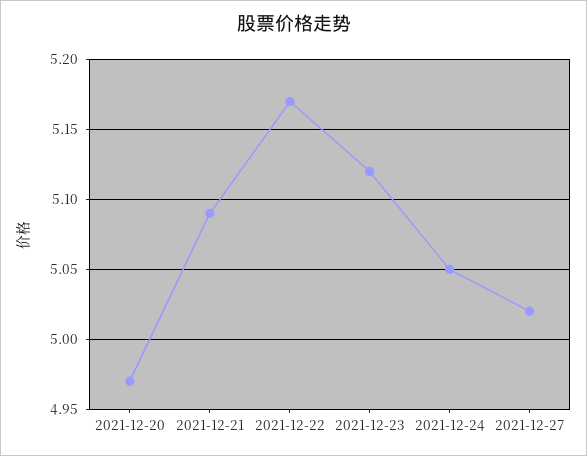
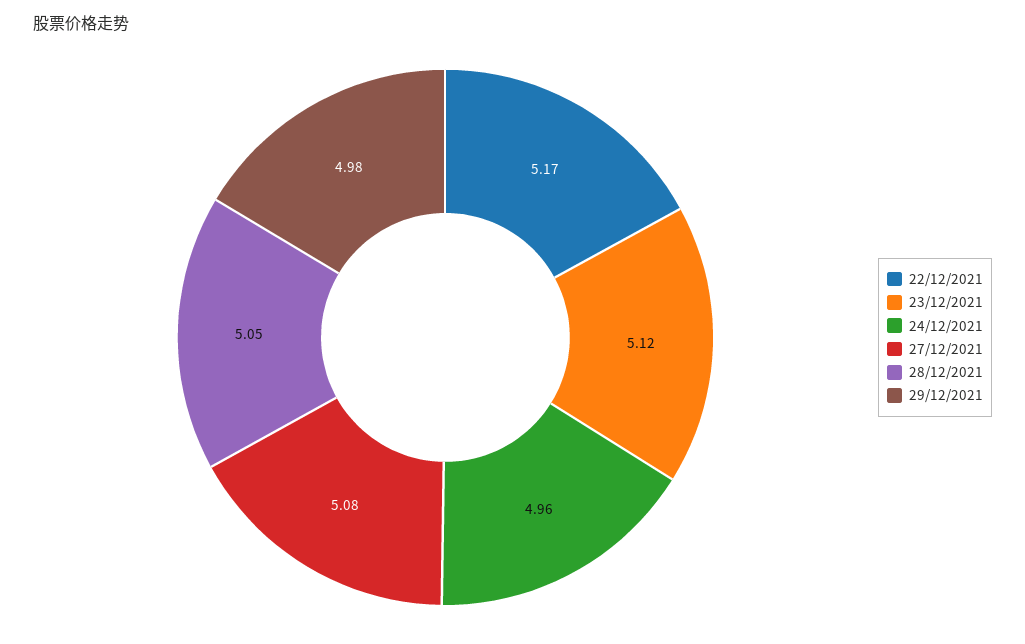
2021-12-20: 4.97 -> none
2021-12-21: 5.09 -> none
2021-12-24: 5.05 -> 4.96
2021-12-27: 5.02 -> 5.08
28/12/2021: none -> 5.05
29/12/2021: none -> 4.98

